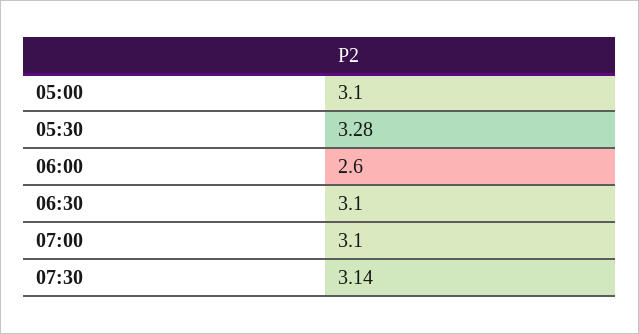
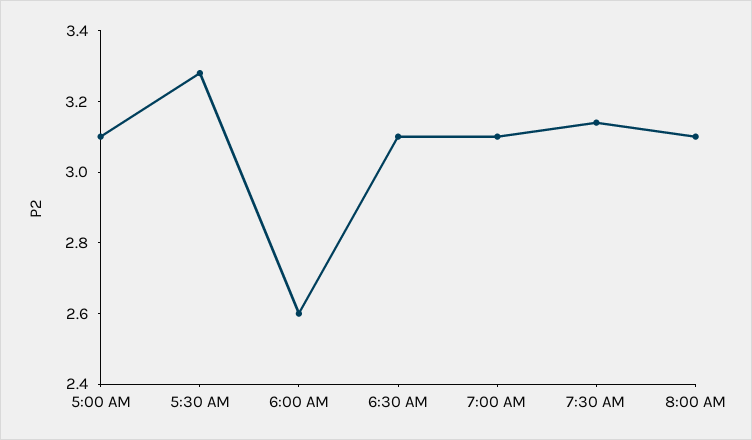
8:00 AM: none -> 3.1

